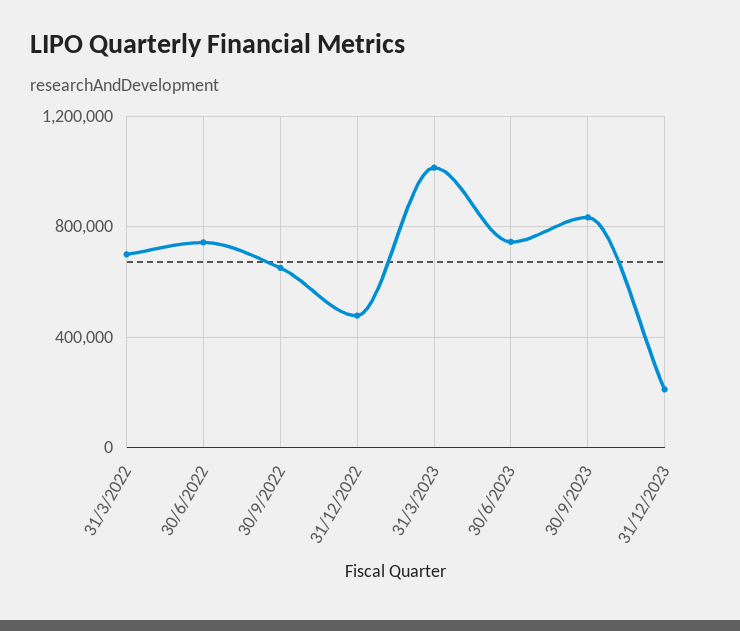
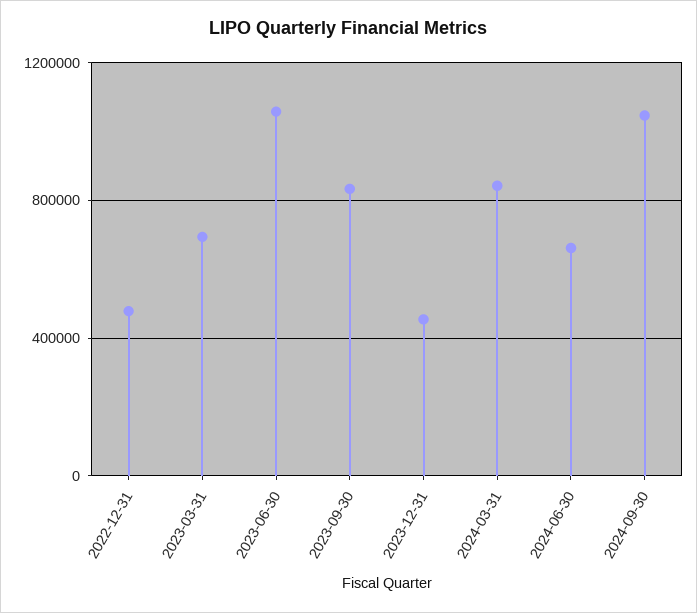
31/3/2022: 700000 -> none
30/6/2022: 750000 -> none
30/9/2022: 650000 -> none
31/3/2023: 1000000 -> 700000
30/6/2023: 750000 -> 1050000
31/12/2023: 200000 -> 450000
2024-03-31: none -> 850000
2024-06-30: none -> 650000
2024-09-30: none -> 1050000

